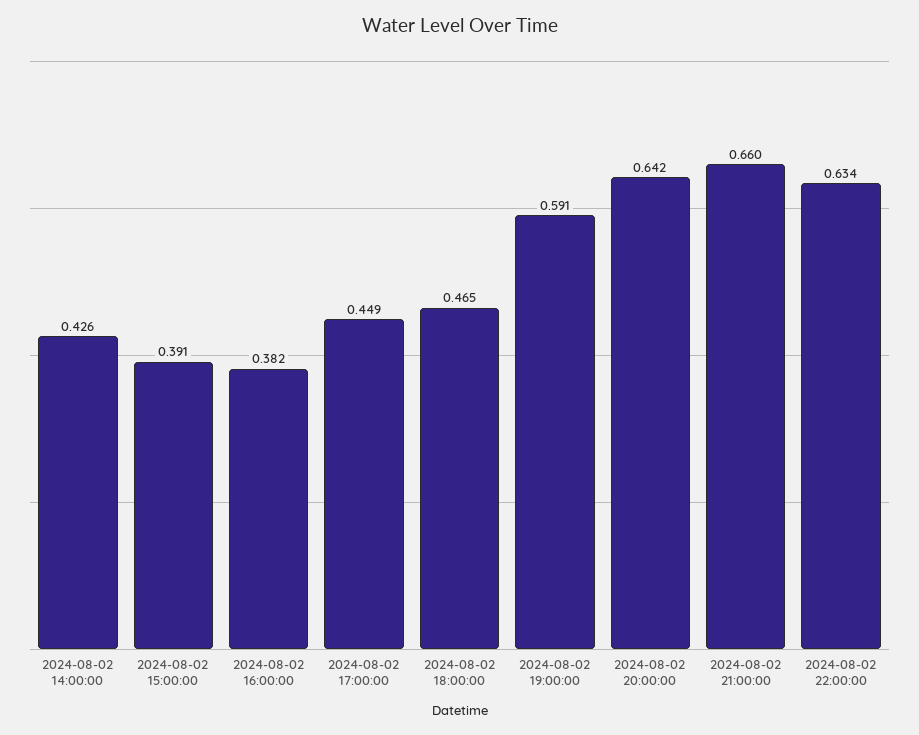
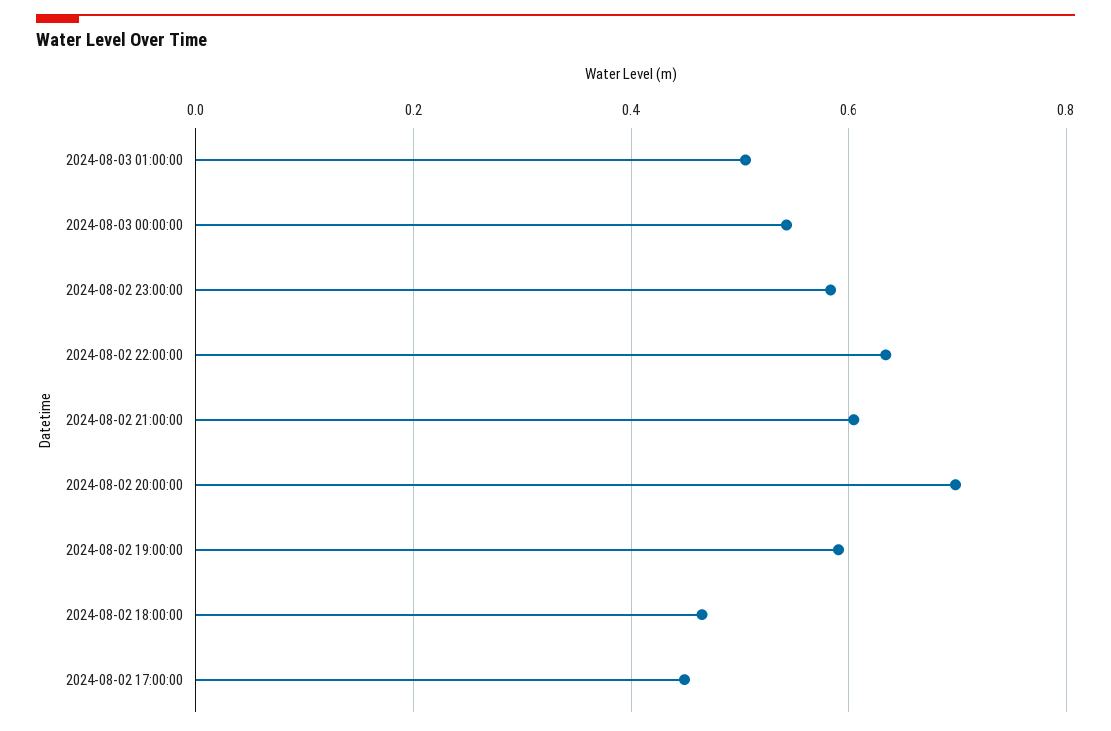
2024-08-02 14:00:00: 0.426 -> none
2024-08-02 15:00:00: 0.391 -> none
2024-08-02 16:00:00: 0.382 -> none
2024-08-02 20:00:00: 0.642 -> 0.7
2024-08-02 21:00:00: 0.66 -> 0.6
2024-08-03 01:00:00: none -> 0.5
2024-08-03 00:00:00: none -> 0.54
2024-08-02 23:00:00: none -> 0.58

